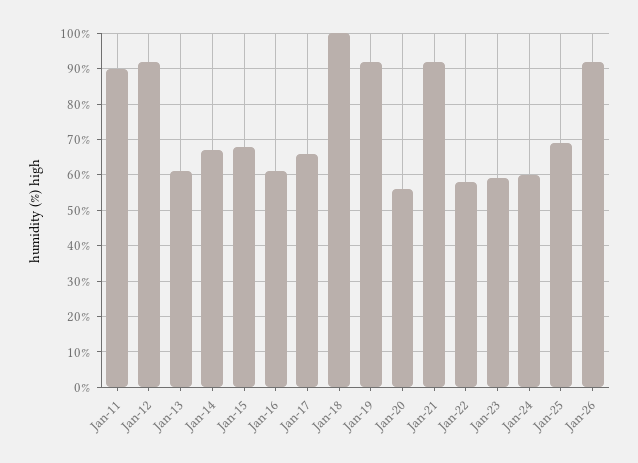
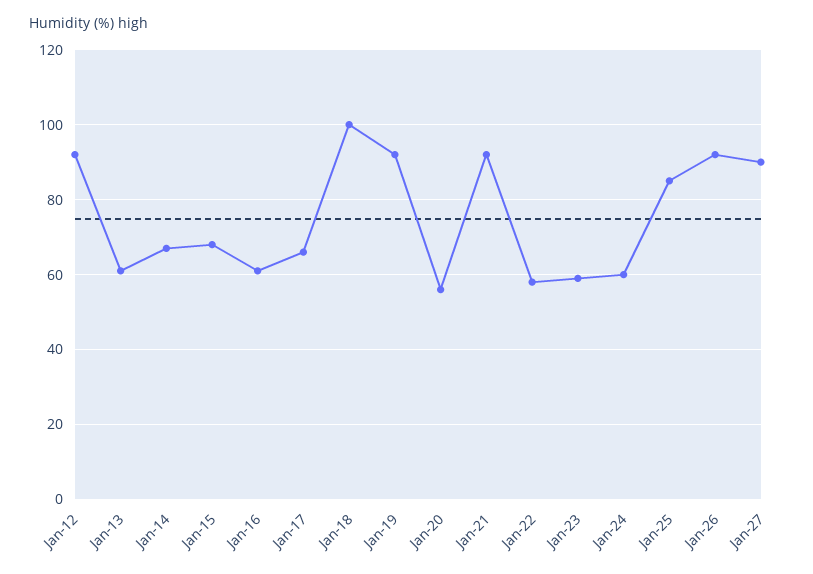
Jan-11: 90 -> none
Jan-25: 70 -> 85
Jan-27: none -> 90

